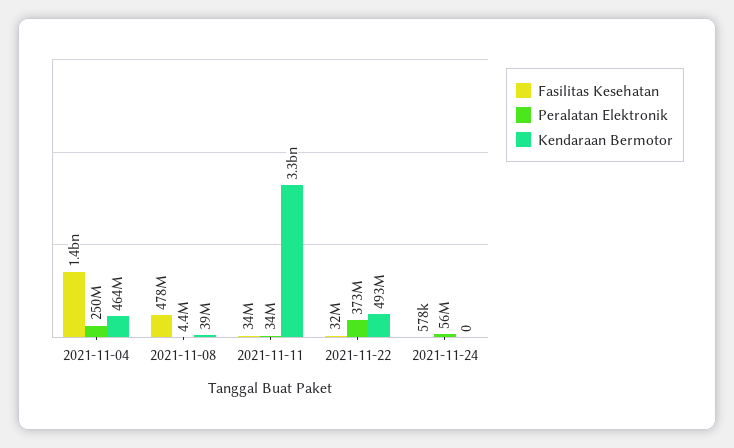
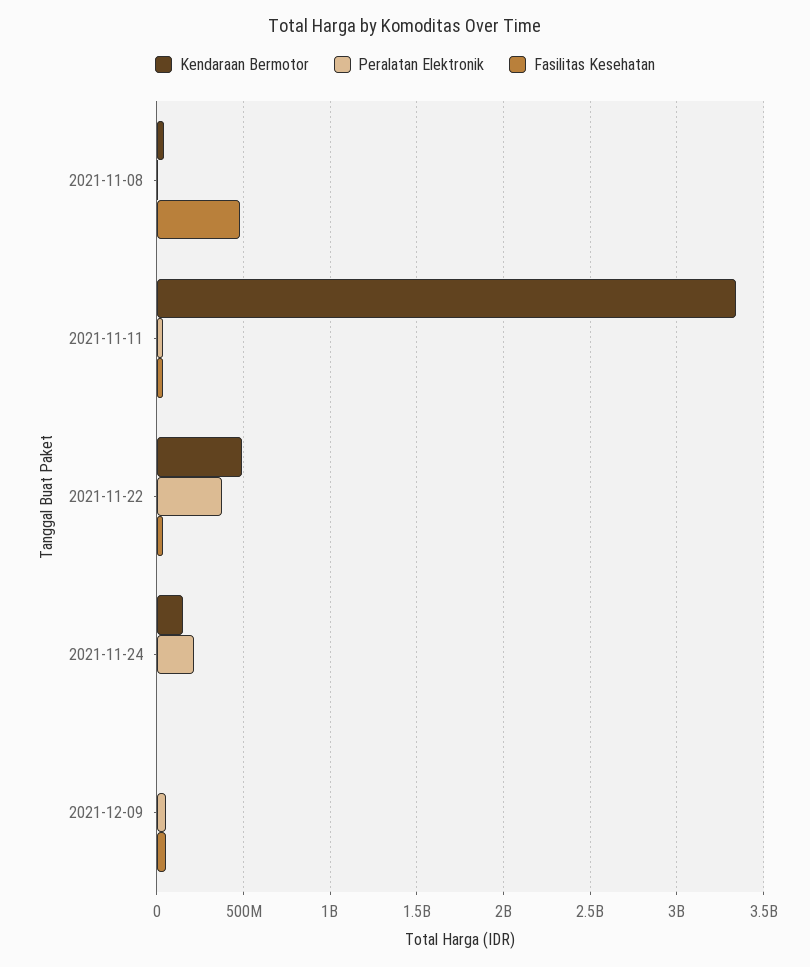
Fasilitas Kesehatan, 2021-11-04: 1400000000 -> none
Peralatan Elektronik, 2021-11-04: 250000000 -> none
Kendaraan Bermotor, 2021-11-04: 464000000 -> none
Peralatan Elektronik, 2021-11-24: 56000000 -> 200000000
Kendaraan Bermotor, 2021-11-24: 0 -> 150000000
Kendaraan Bermotor, 2021-12-09: none -> 0
Peralatan Elektronik, 2021-12-09: none -> 50000000
Fasilitas Kesehatan, 2021-12-09: none -> 50000000

